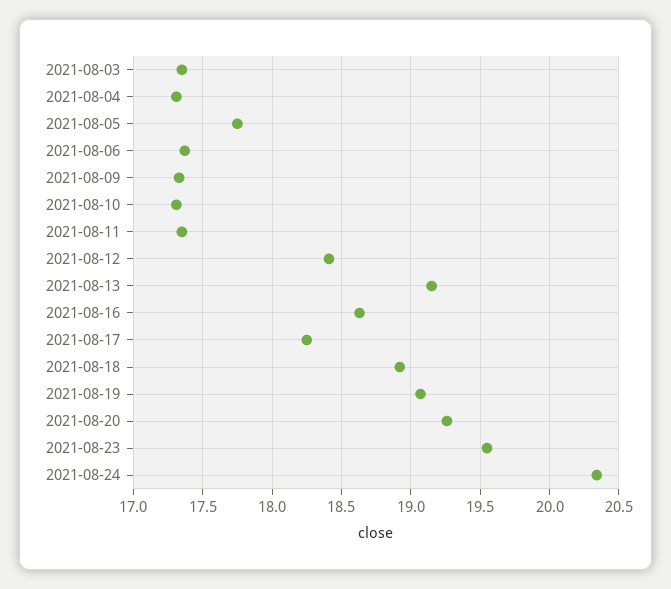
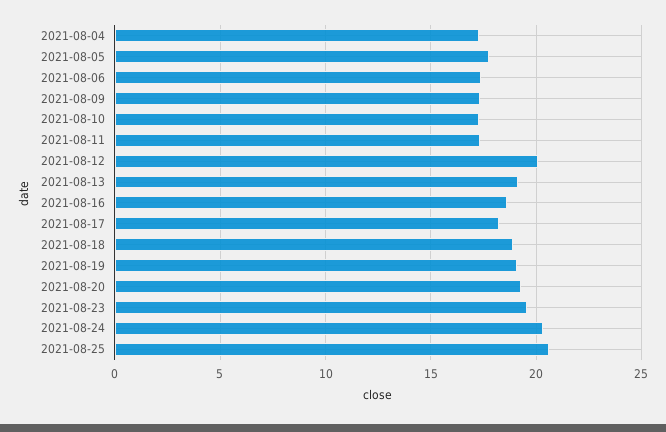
2021-08-03: 17.35 -> none
2021-08-12: 18.4 -> 20
2021-08-25: none -> 20.5

